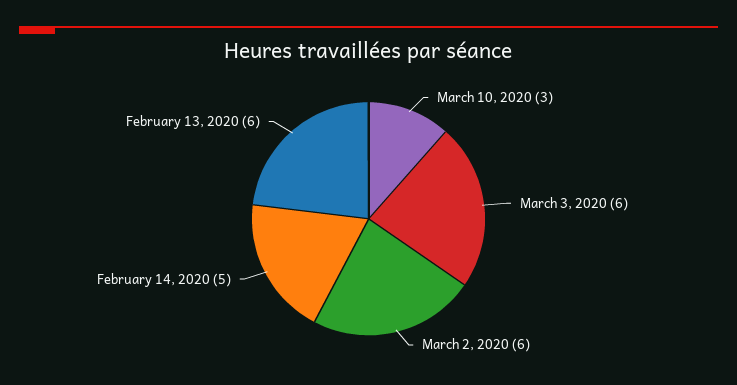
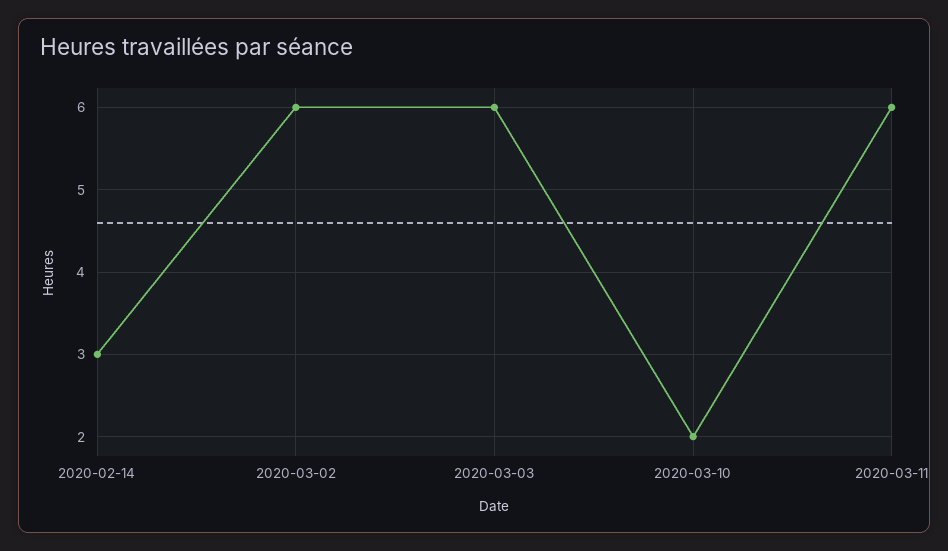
March 10, 2020: 3 -> 2
February 14, 2020: 5 -> 3
February 13, 2020: 6 -> none
2020-03-11: none -> 6

